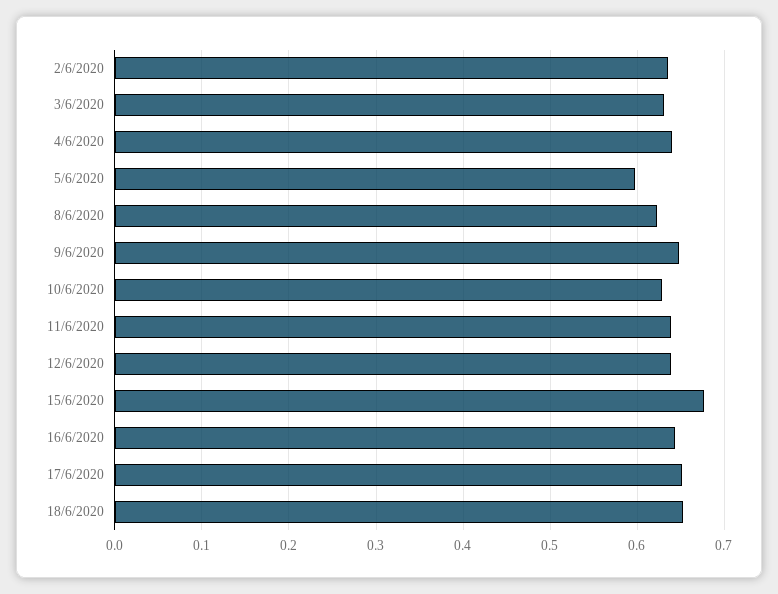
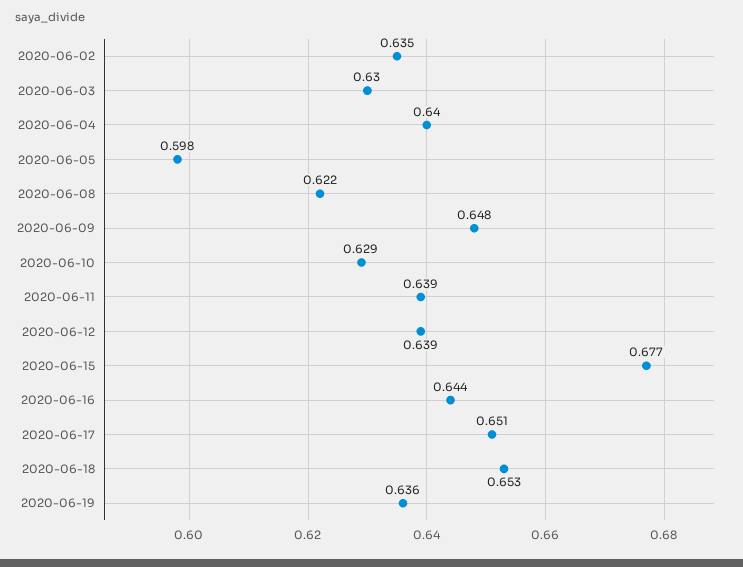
2020-06-19: none -> 0.636

